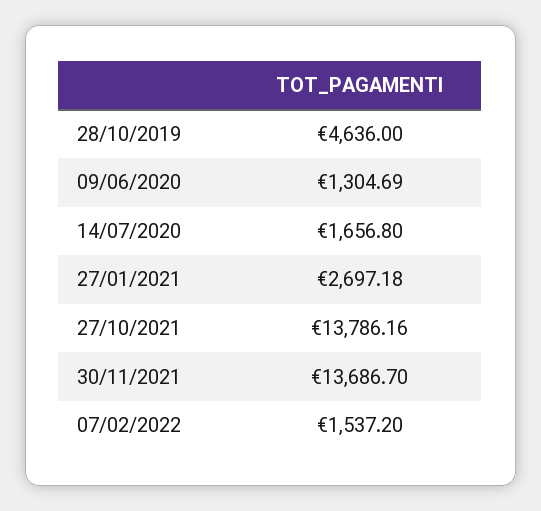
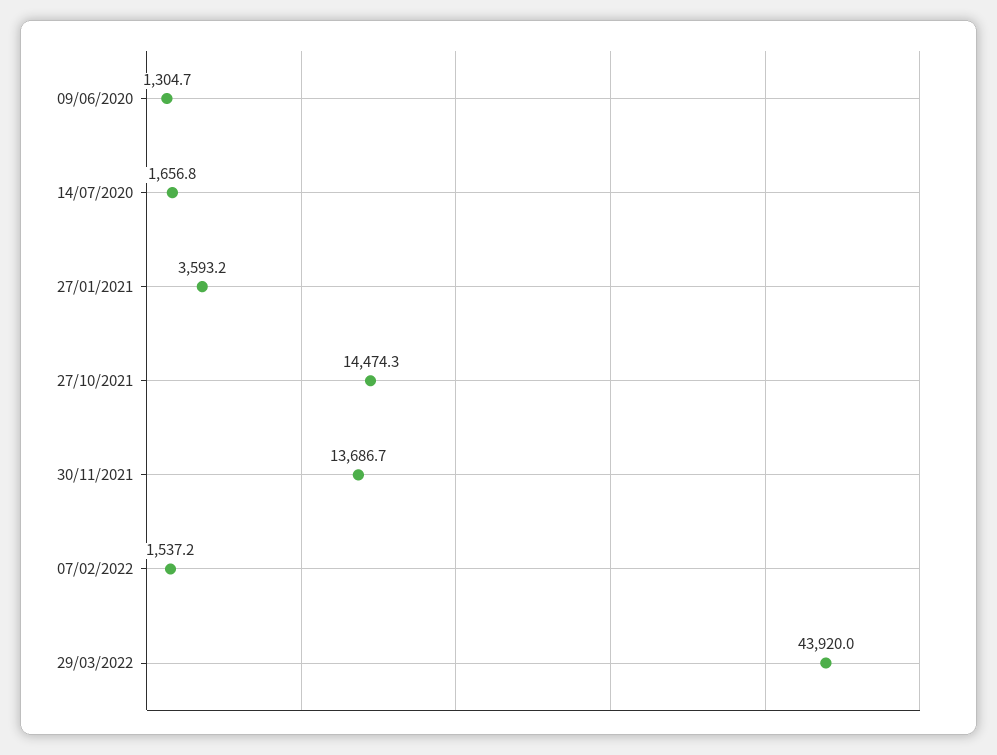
28/10/2019: 4636 -> none
27/01/2021: 2697.18 -> 3593.2
27/10/2021: 13786.16 -> 14474.3
29/03/2022: none -> 43920

